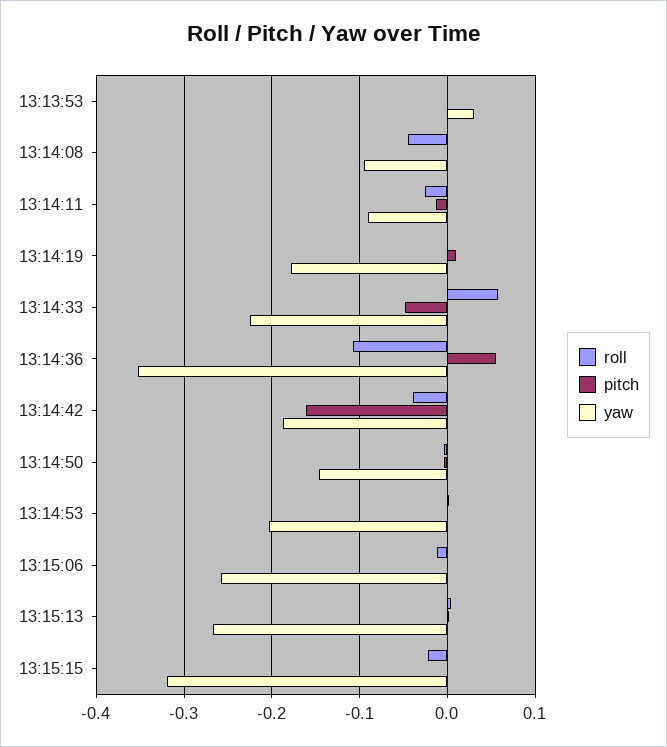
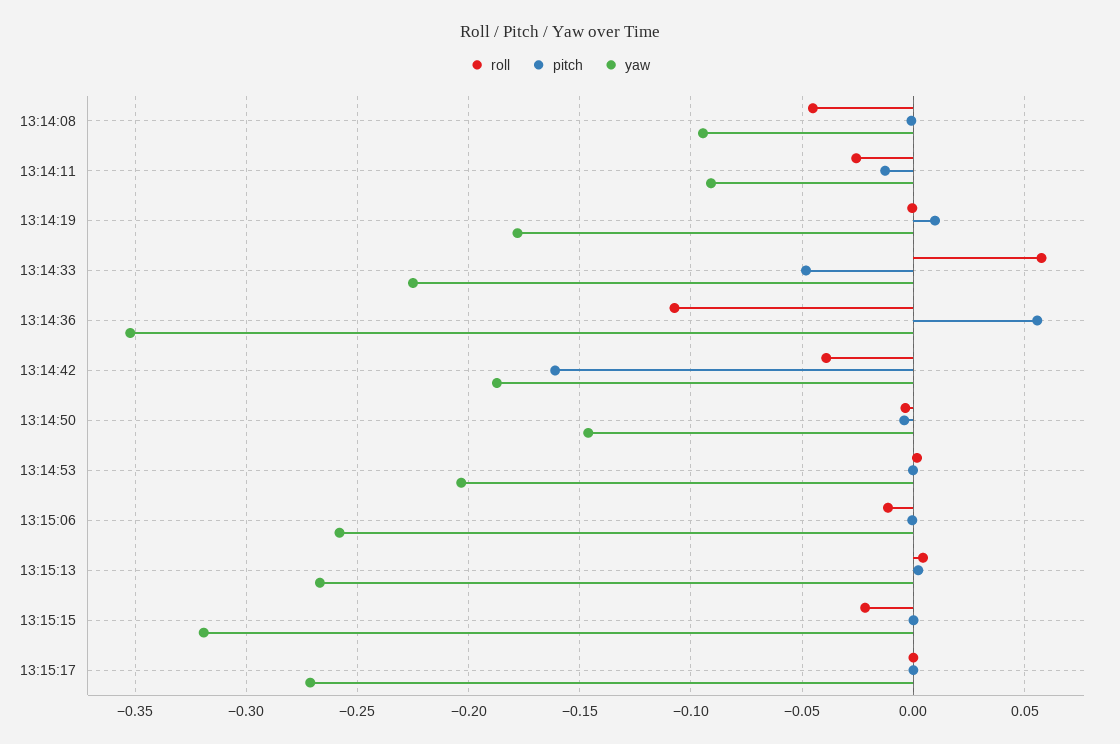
roll, 13:13:53: 0 -> none
pitch, 13:13:53: 0 -> none
yaw, 13:13:53: 0.03 -> none
roll, 13:15:17: none -> 0
pitch, 13:15:17: none -> 0
yaw, 13:15:17: none -> -0.27

